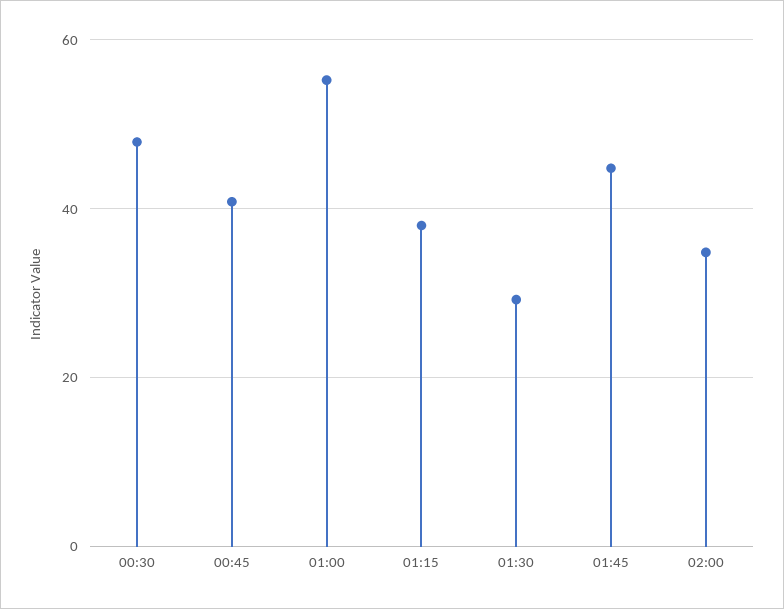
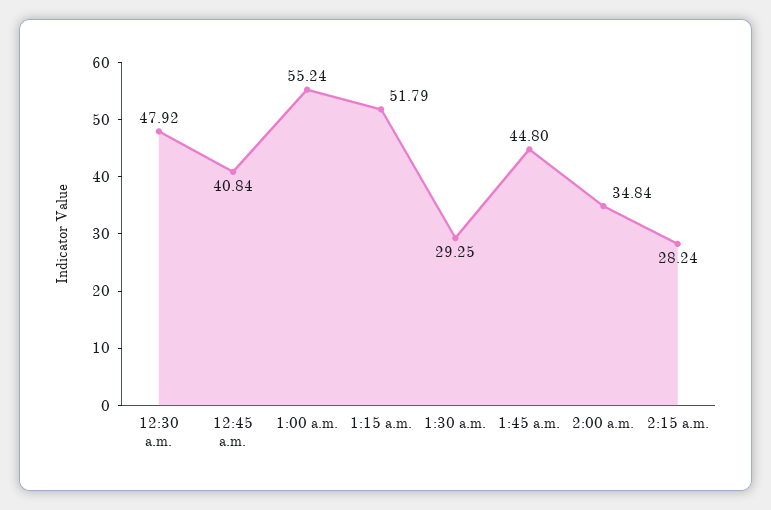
01:15: 38 -> 51.79
2:15 a.m.: none -> 28.24

